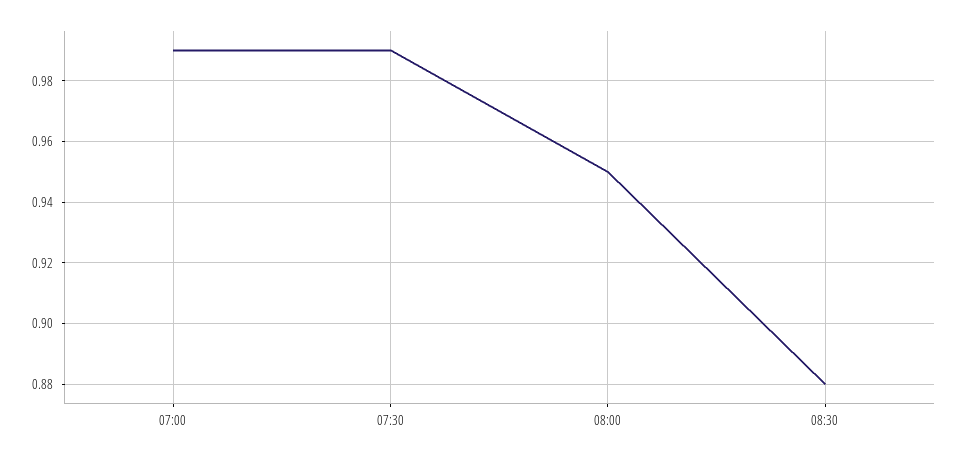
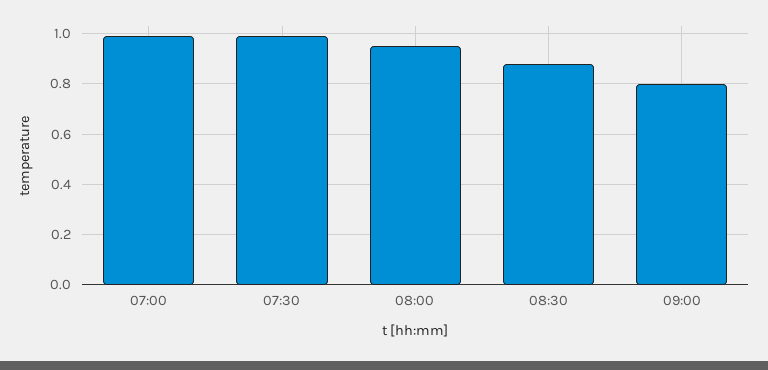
09:00: none -> 0.8

